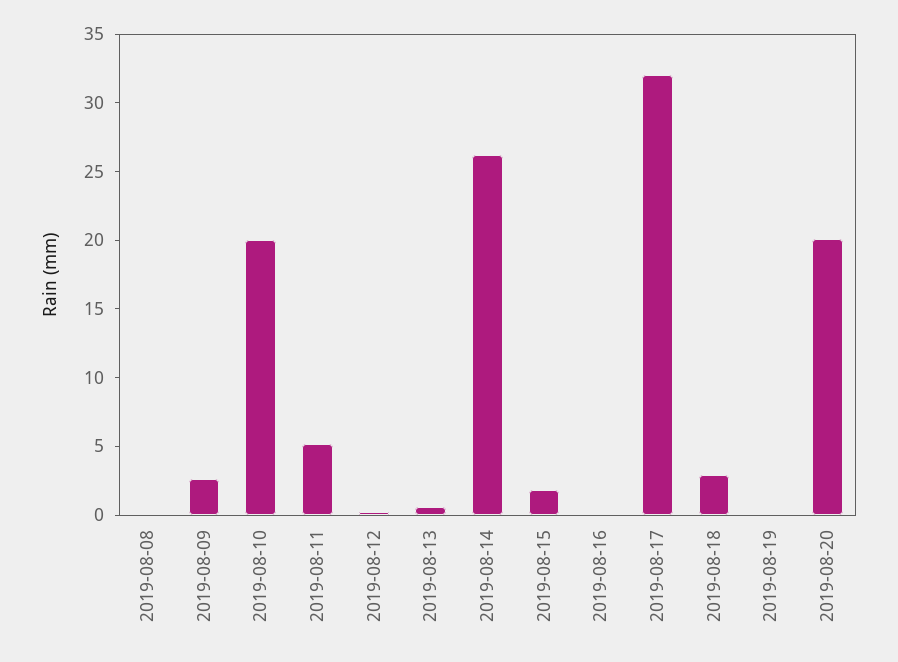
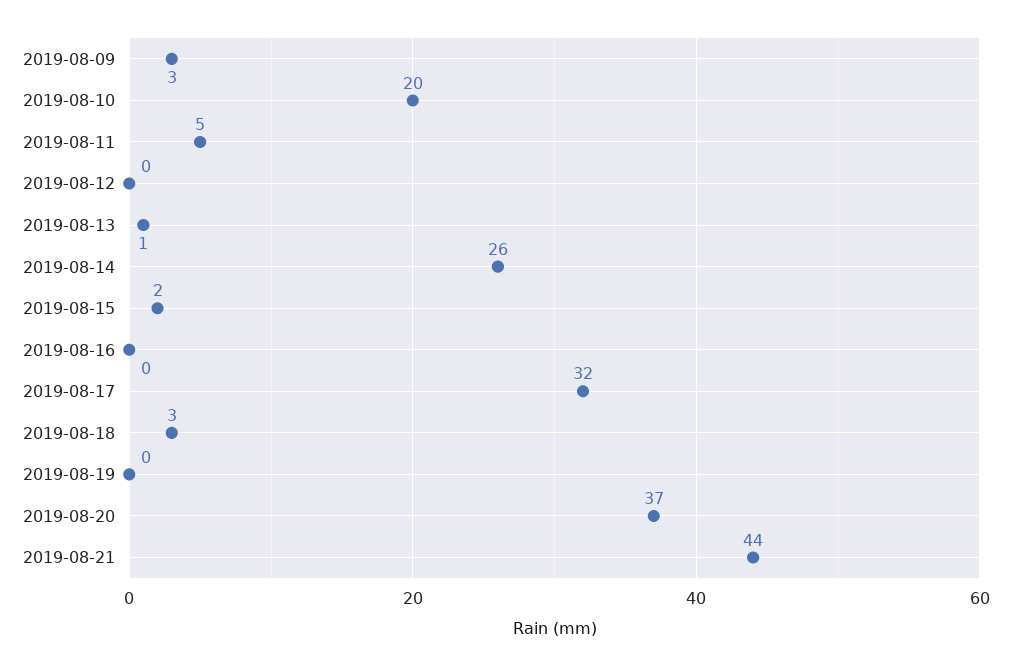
2019-08-08: 0 -> none
2019-08-20: 20 -> 37
2019-08-21: none -> 44

